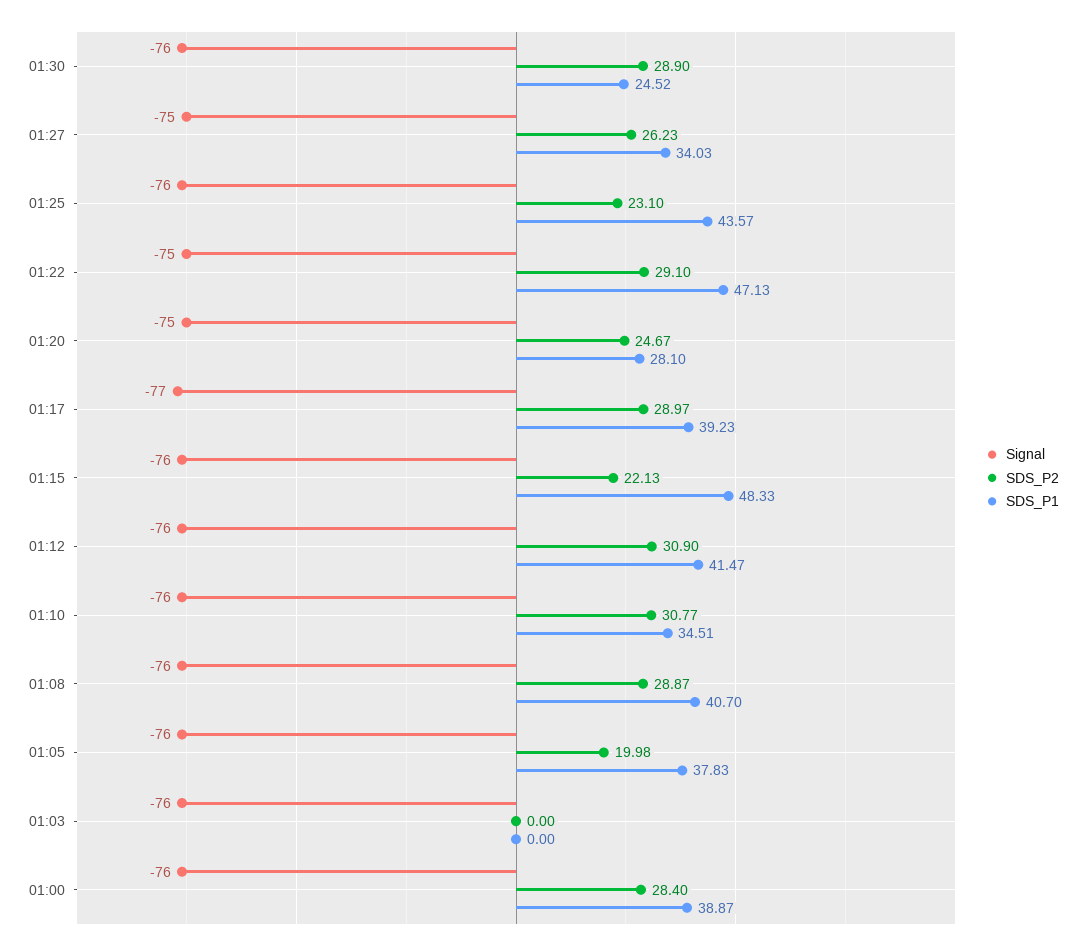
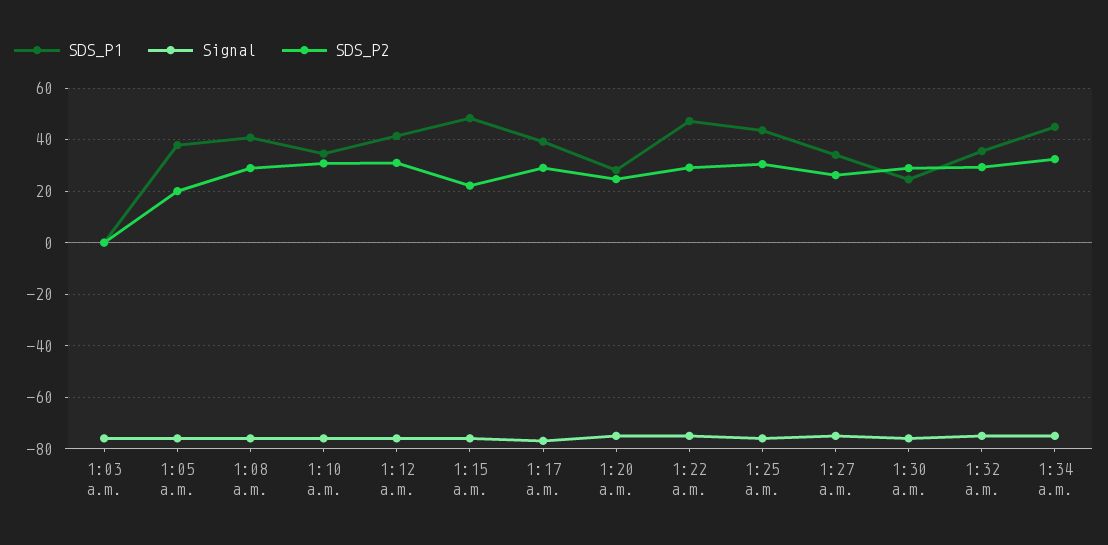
SDS_P2, 01:25: 23.1 -> 30
Signal, 01:00: -76 -> none
SDS_P2, 01:00: 28.4 -> none
SDS_P1, 01:00: 38.87 -> none
SDS_P1, 1:32 a.m.: none -> 35
Signal, 1:32 a.m.: none -> -75
SDS_P2, 1:32 a.m.: none -> 30
SDS_P1, 1:34 a.m.: none -> 45
Signal, 1:34 a.m.: none -> -75
SDS_P2, 1:34 a.m.: none -> 32.5

